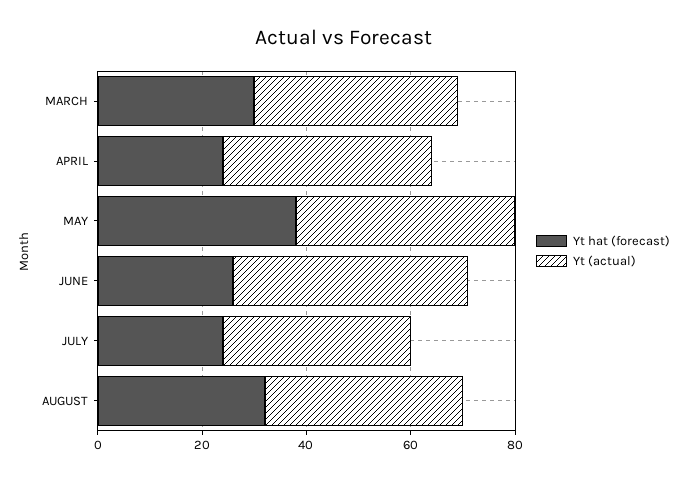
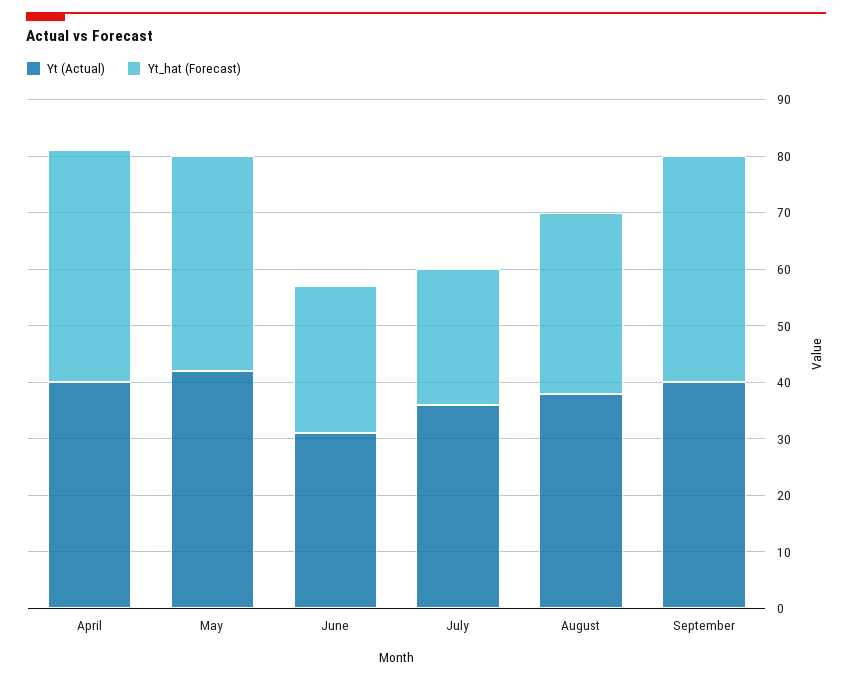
Yt hat (forecast), MARCH: 30 -> none
Yt (actual), MARCH: 40 -> none
Yt hat (forecast), APRIL: 25 -> 40
Yt (actual), JUNE: 45 -> 30
Yt (actual), September: none -> 40
Yt hat (forecast), September: none -> 40

